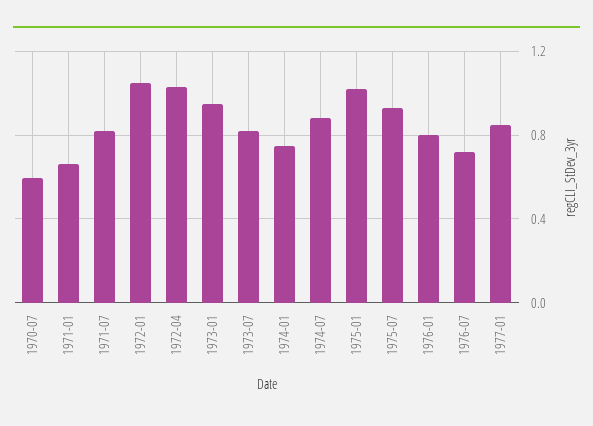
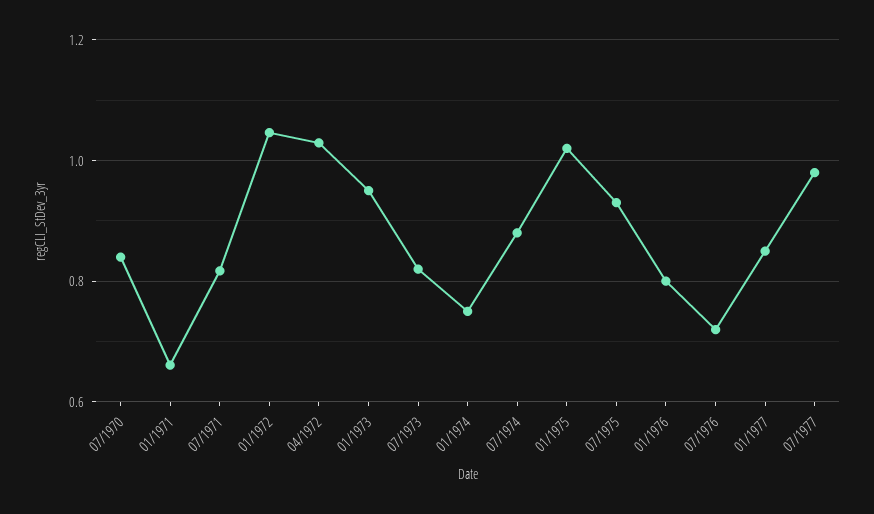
1970-07: 0.6 -> 0.84
07/1977: none -> 0.98

